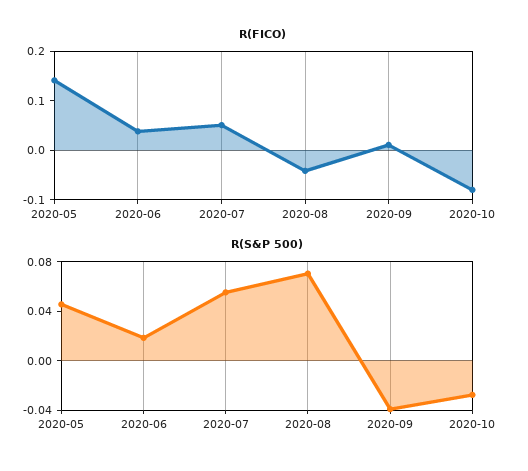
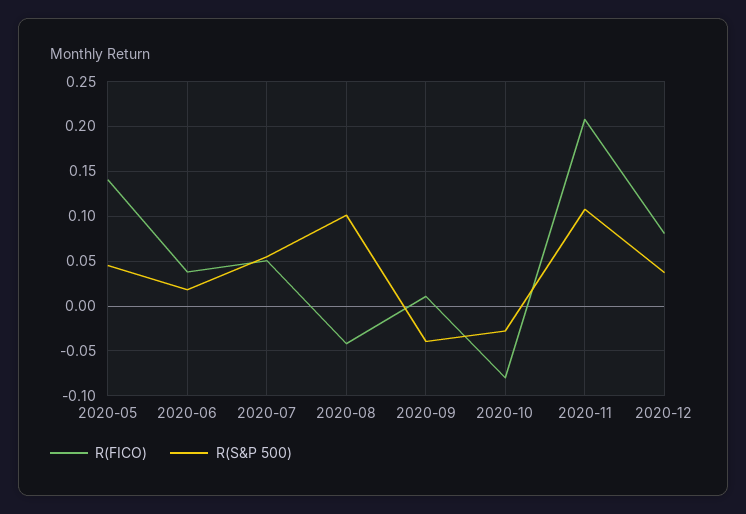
R(S&P 500), 2020-08: 0.07 -> 0.1
R(FICO), 2020-11: none -> 0.21
R(S&P 500), 2020-11: none -> 0.11
R(FICO), 2020-12: none -> 0.08
R(S&P 500), 2020-12: none -> 0.04

